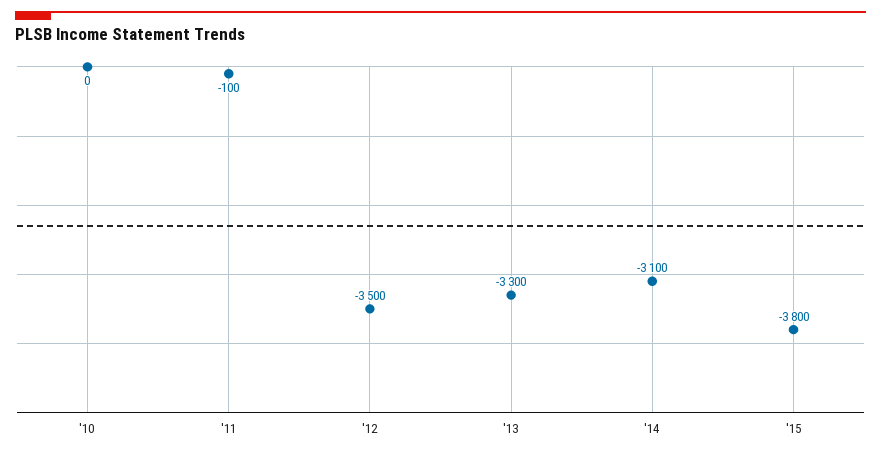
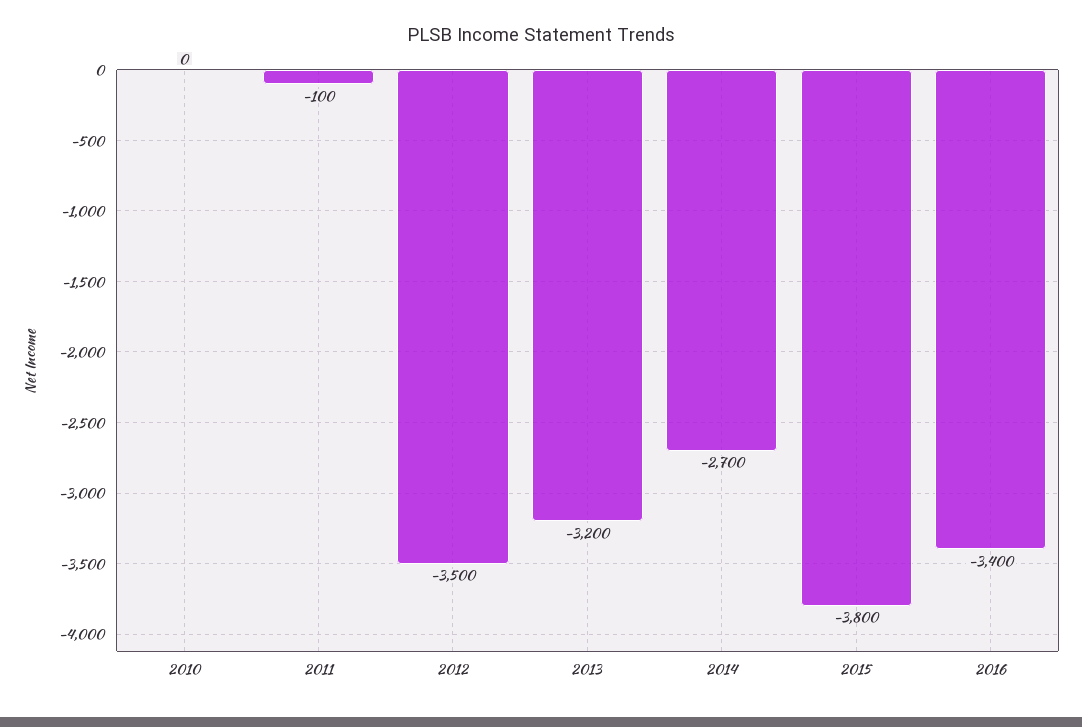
'13: -3300 -> -3200
'14: -3100 -> -2700
2016: none -> -3400

